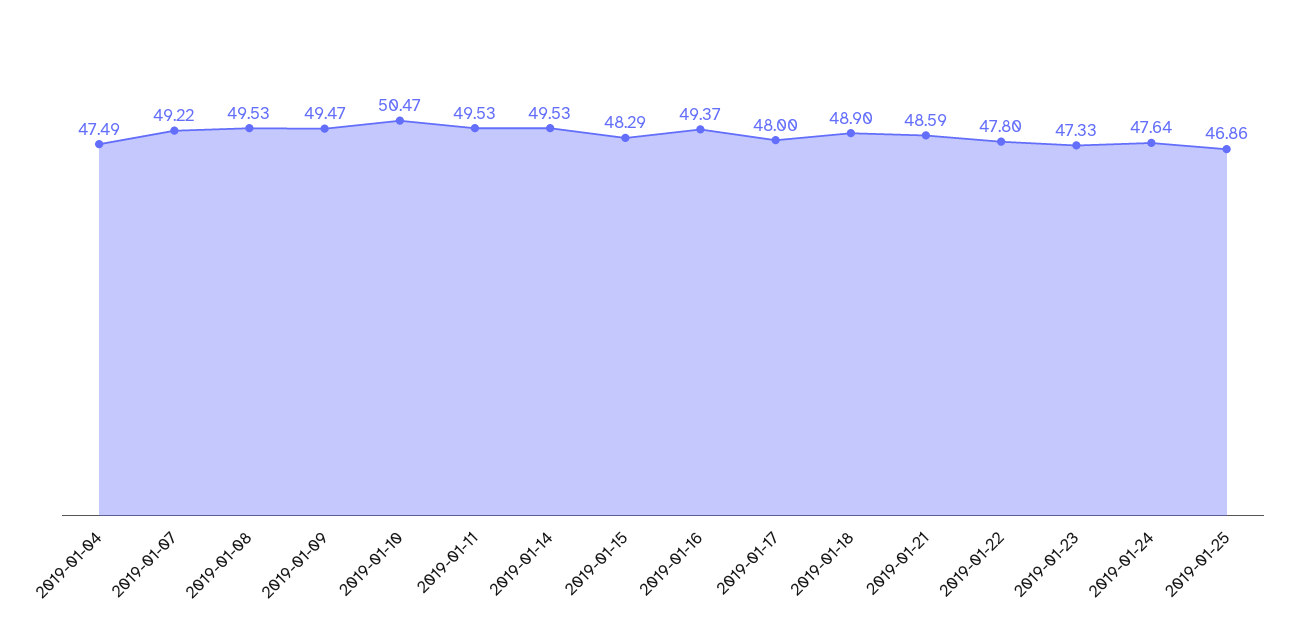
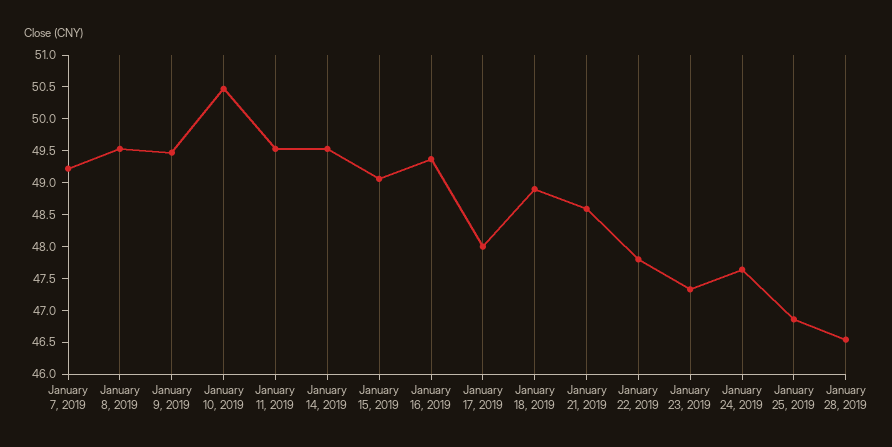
2019-01-04: 47.49 -> none
2019-01-15: 48.29 -> 49
January 28, 2019: none -> 46.5

